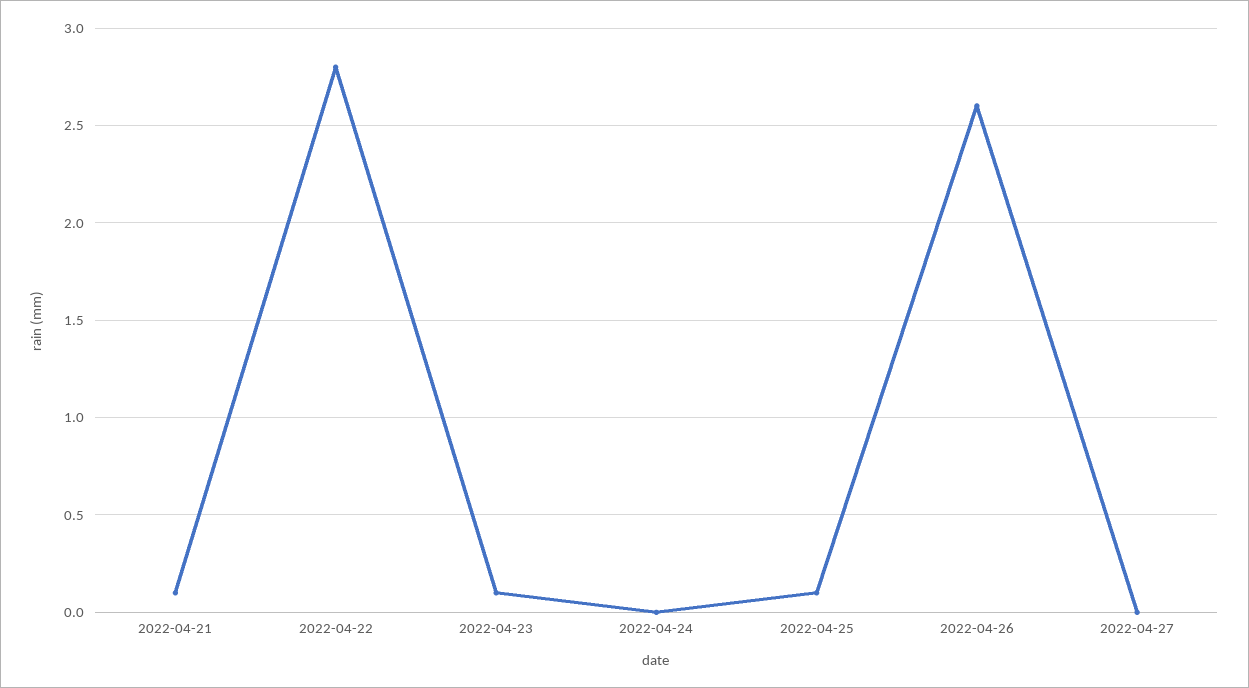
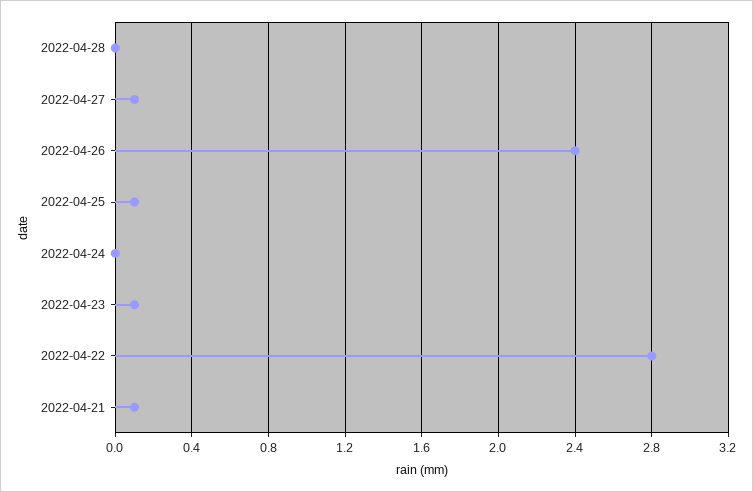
2022-04-26: 2.6 -> 2.4
2022-04-27: 0 -> 0.1
2022-04-28: none -> 0

